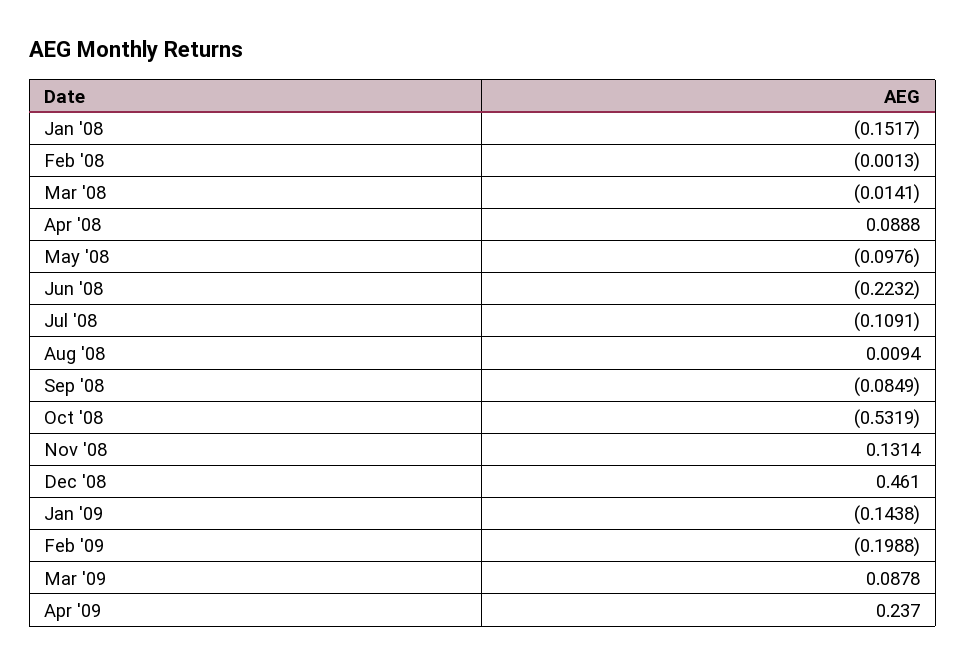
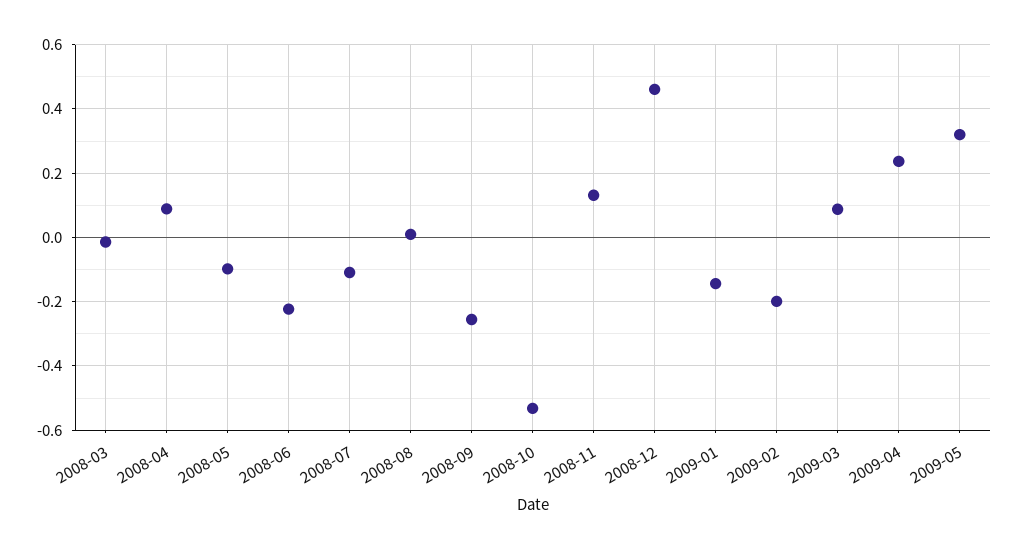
Jan '08: -0.1517 -> none
Feb '08: -0.0013 -> none
Sep '08: -0.0849 -> -0.26
2009-05: none -> 0.32

